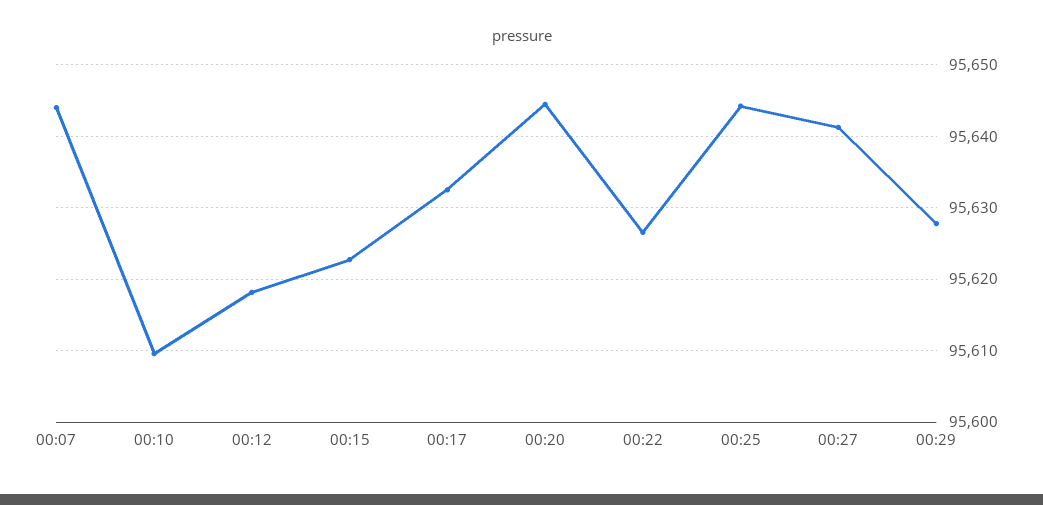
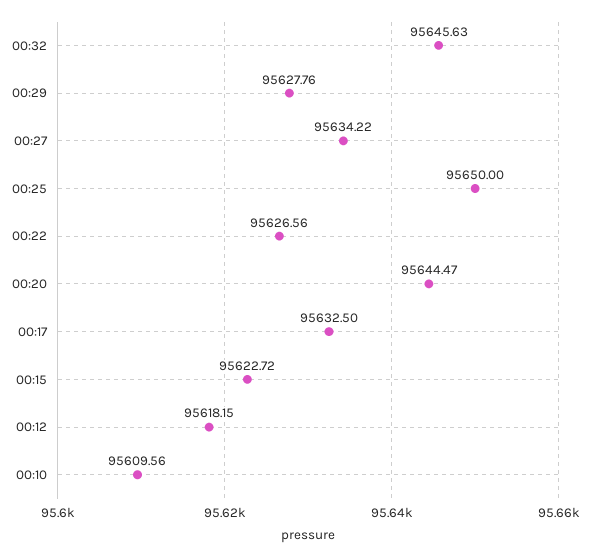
00:07: 95644 -> none
00:25: 95644 -> 95650
00:27: 95641 -> 95634.22
00:32: none -> 95645.63

